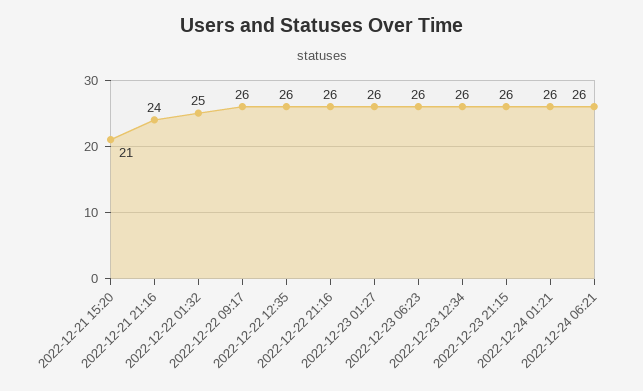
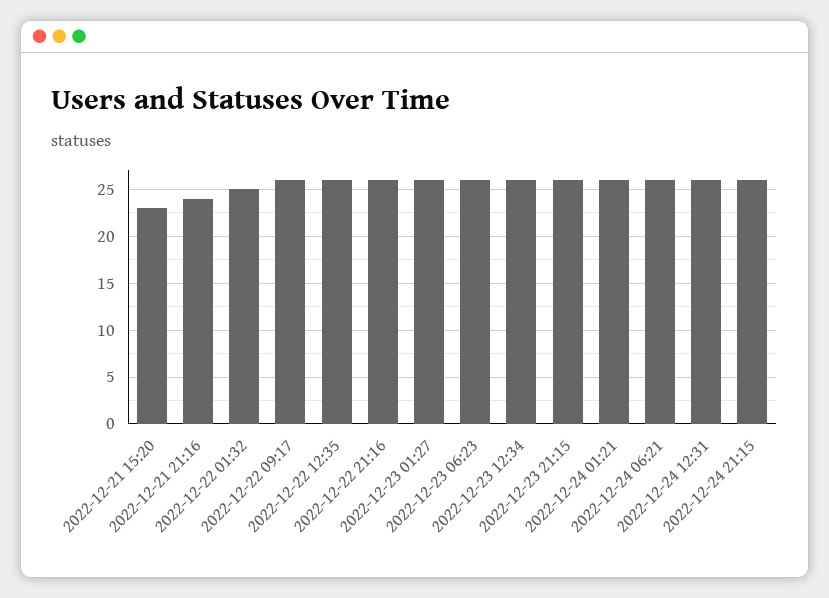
2022-12-21 15:20: 21 -> 23
2022-12-24 12:31: none -> 26
2022-12-24 21:15: none -> 26

